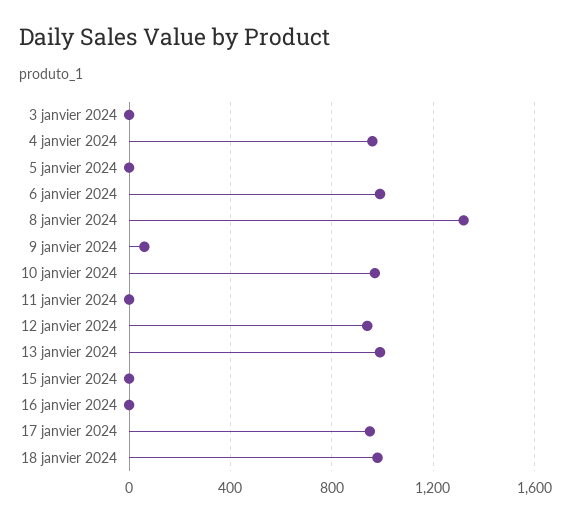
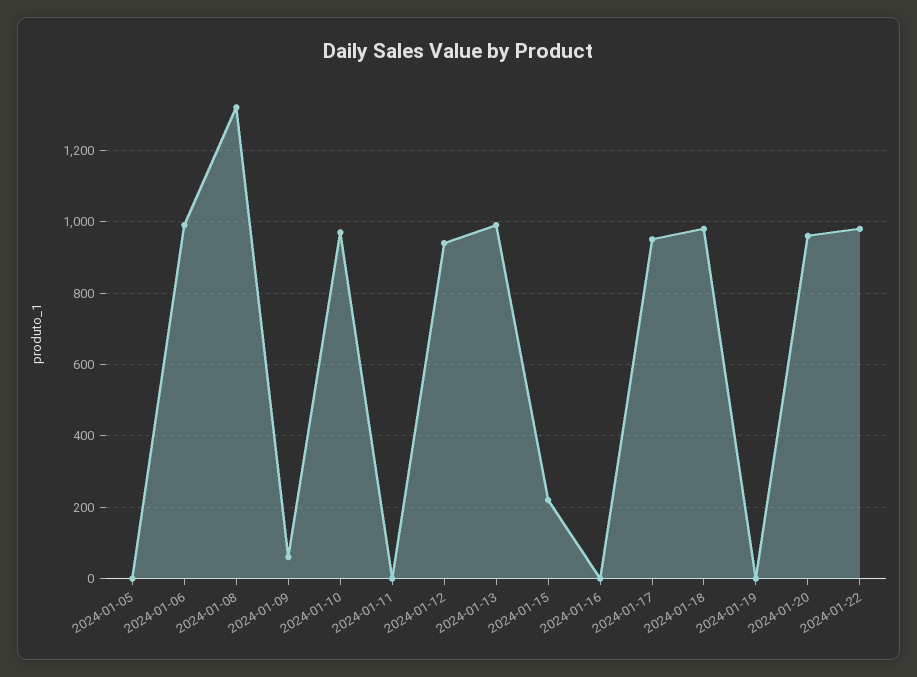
3 janvier 2024: 0 -> none
4 janvier 2024: 950 -> none
15 janvier 2024: 0 -> 220
2024-01-19: none -> 0
2024-01-20: none -> 960
2024-01-22: none -> 980

